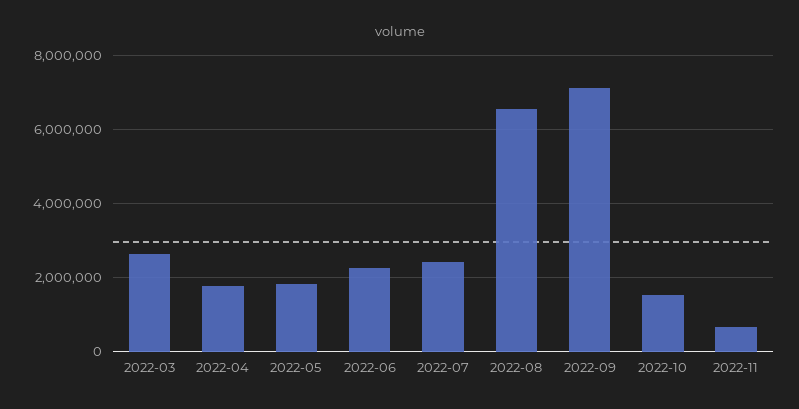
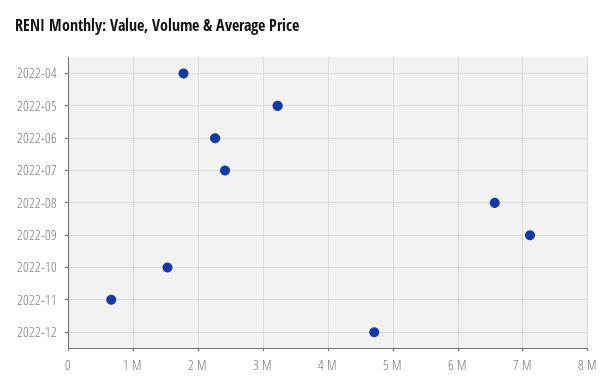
2022-03: 2600000 -> none
2022-05: 1800000 -> 3200000
2022-12: none -> 4700000

